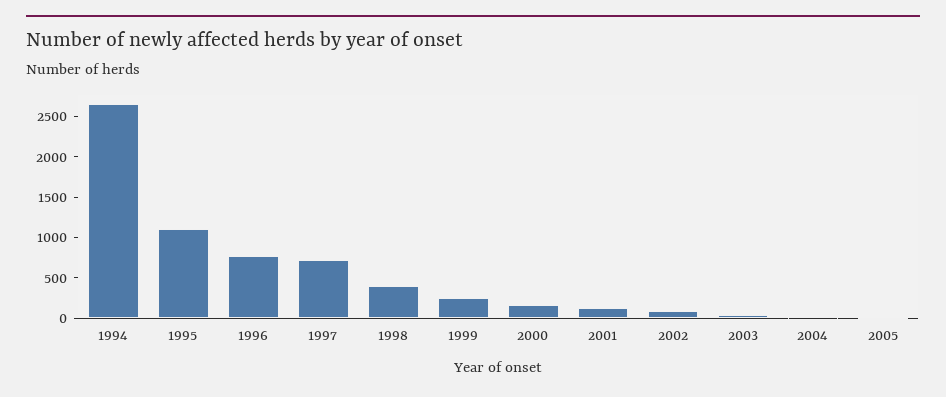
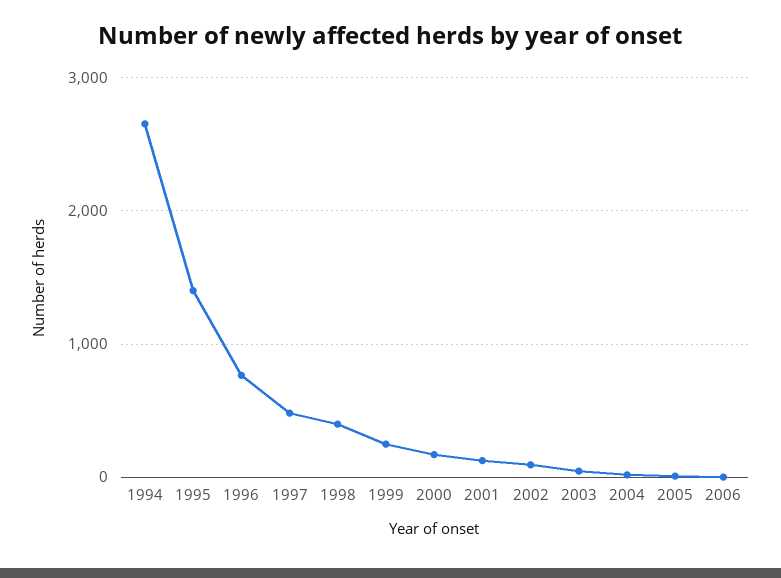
1995: 1100 -> 1400
1997: 700 -> 500
2006: none -> 0

